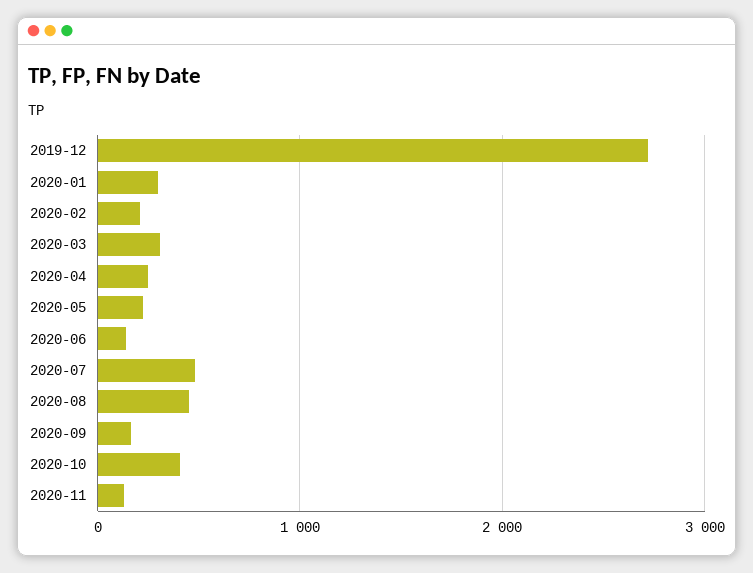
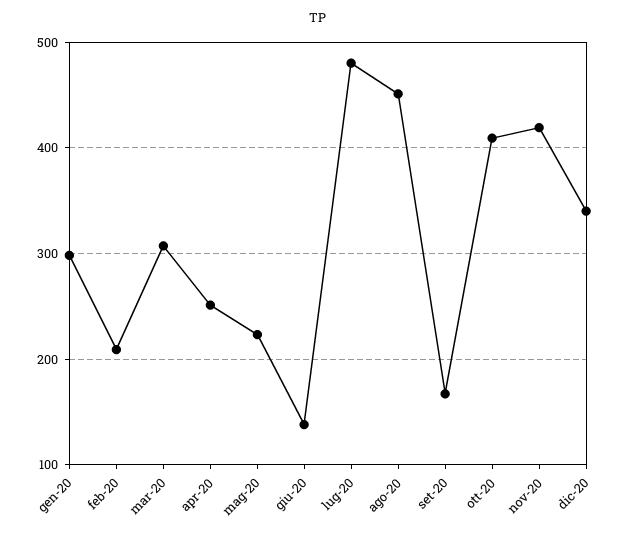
2019-12: 2700 -> none
2020-11: 100 -> 420
dic-20: none -> 340

